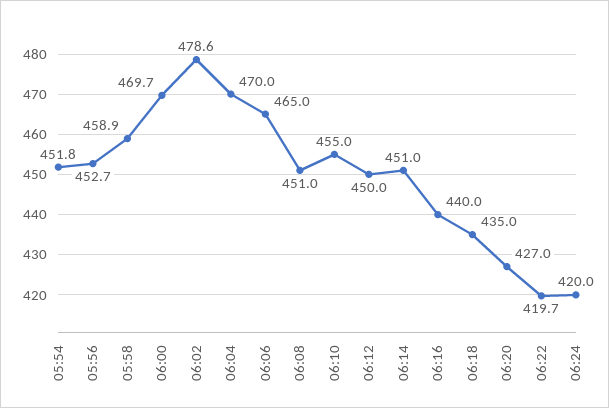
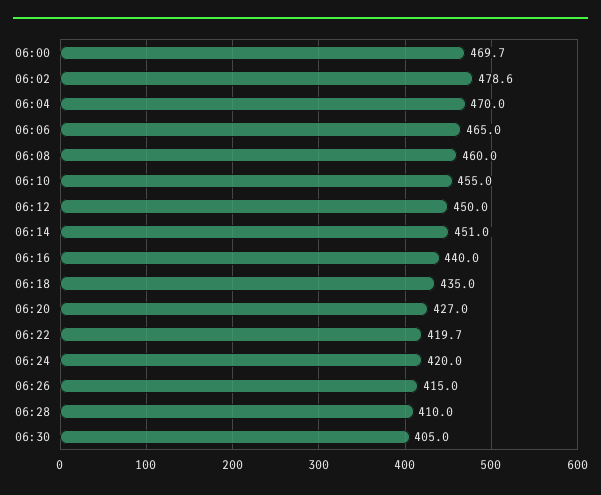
05:54: 451.8 -> none
05:56: 452.7 -> none
05:58: 458.9 -> none
06:08: 451 -> 460
06:26: none -> 415
06:28: none -> 410
06:30: none -> 405

